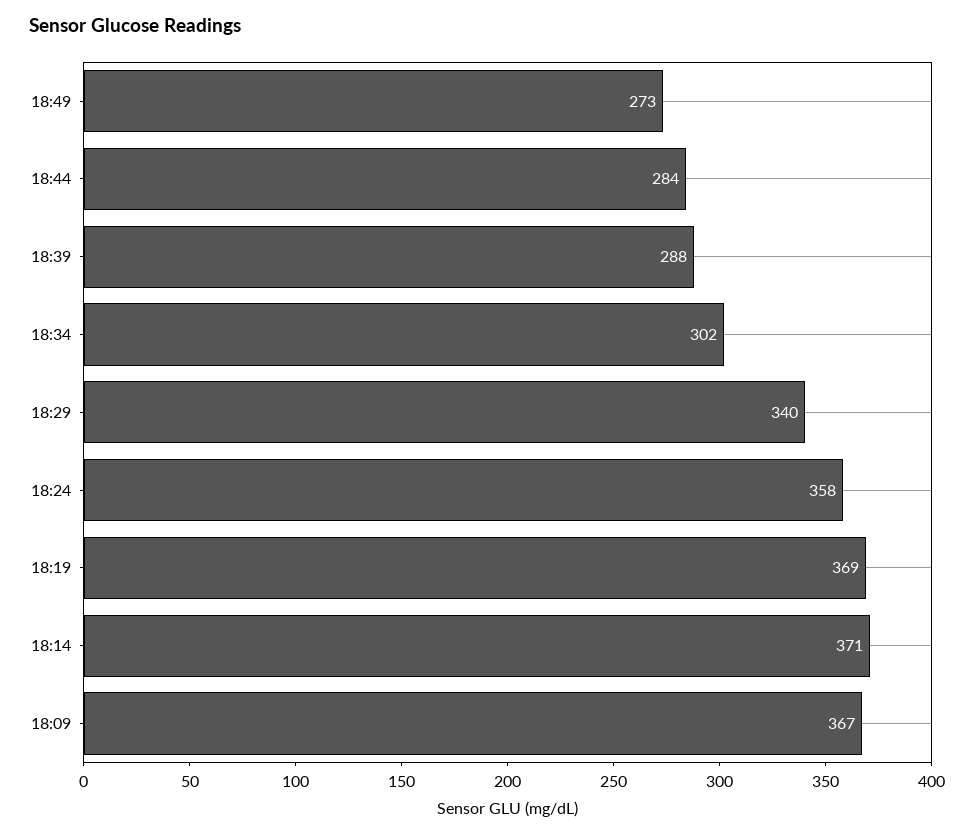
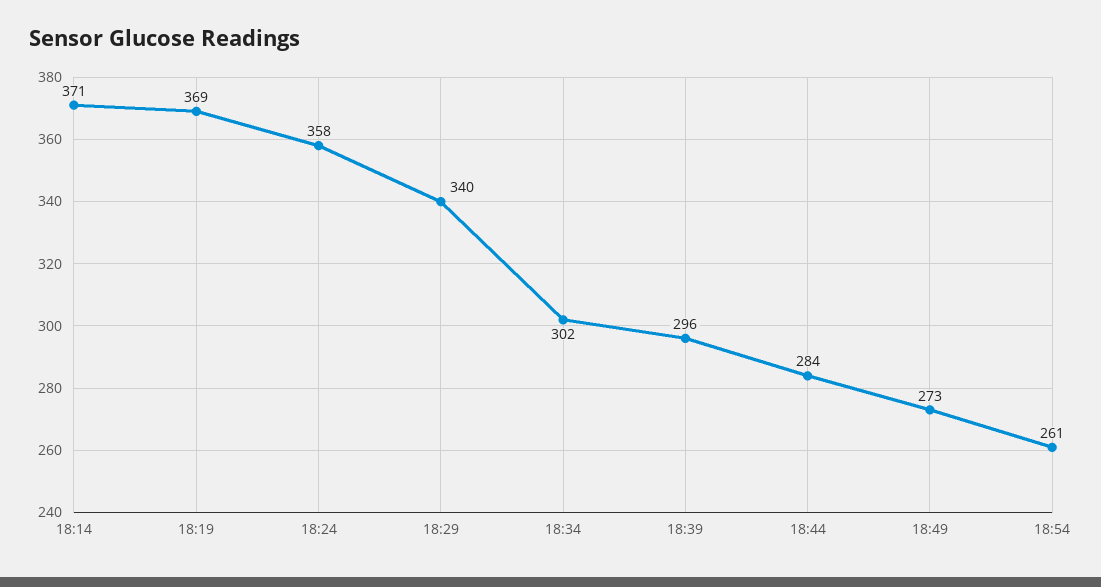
18:39: 288 -> 296
18:09: 367 -> none
18:54: none -> 261

